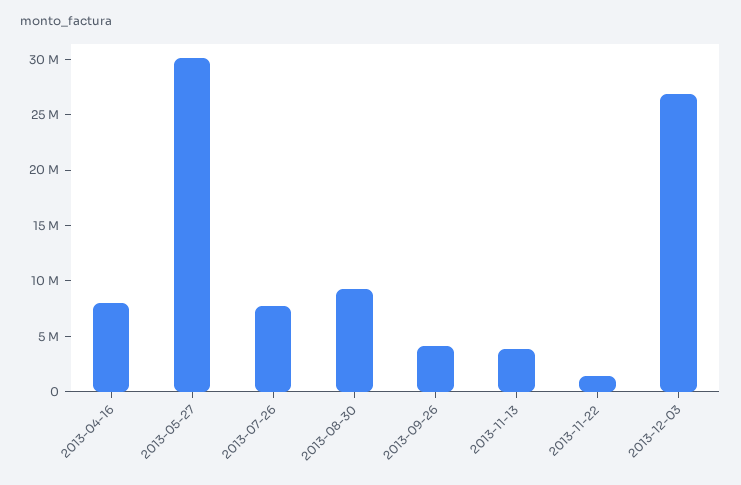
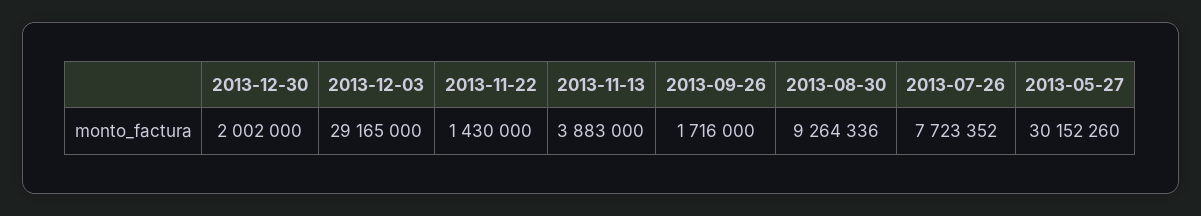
2013-04-16: 8000000 -> none
2013-09-26: 4000000 -> 1716000
2013-12-03: 27000000 -> 29165000
2013-12-30: none -> 2002000

